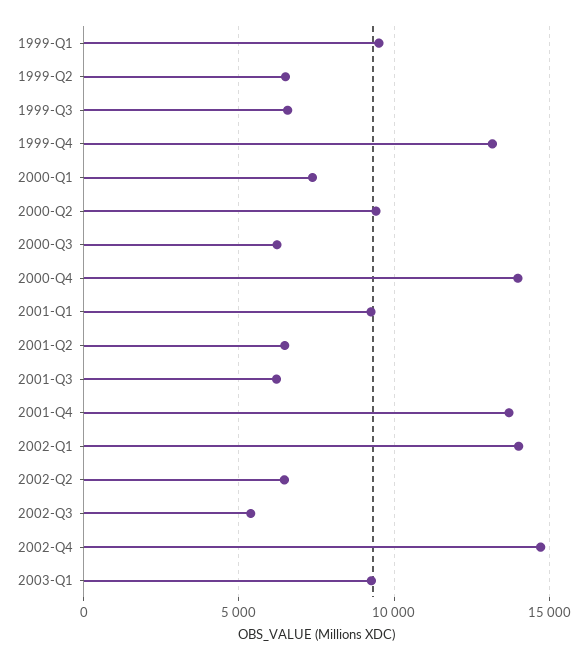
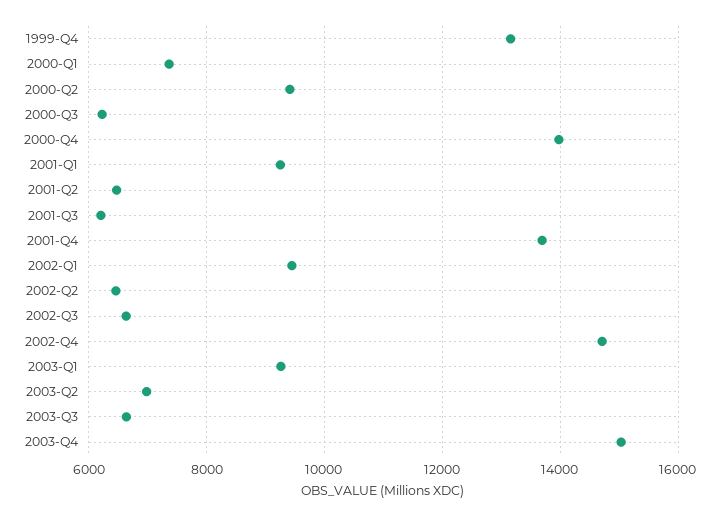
1999-Q1: 9500 -> none
1999-Q2: 6500 -> none
1999-Q3: 6500 -> none
2002-Q1: 14000 -> 9400
2002-Q3: 5500 -> 6600
2003-Q2: none -> 7000
2003-Q3: none -> 6600
2003-Q4: none -> 15000

